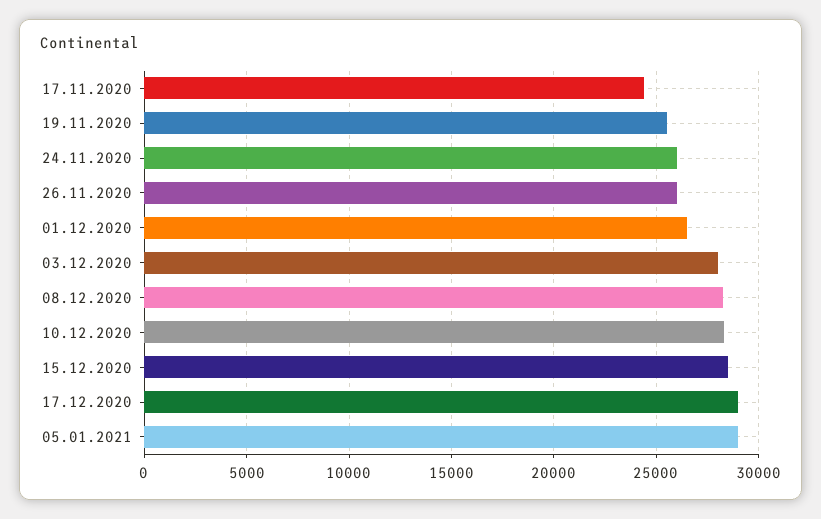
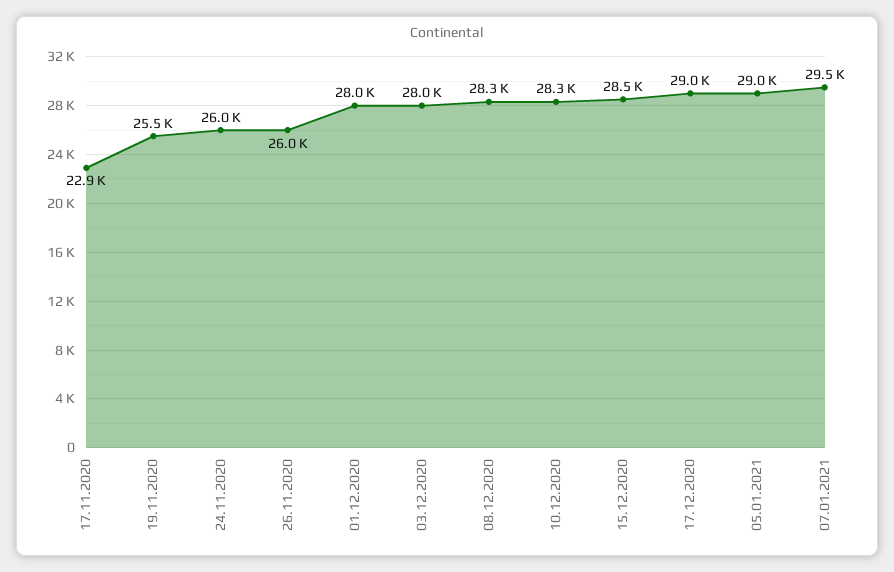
17.11.2020: 24500 -> 22900
01.12.2020: 26500 -> 28000
07.01.2021: none -> 29500

